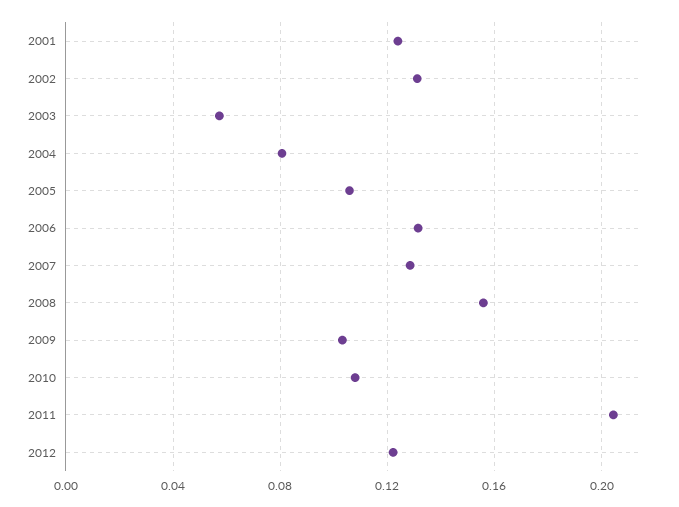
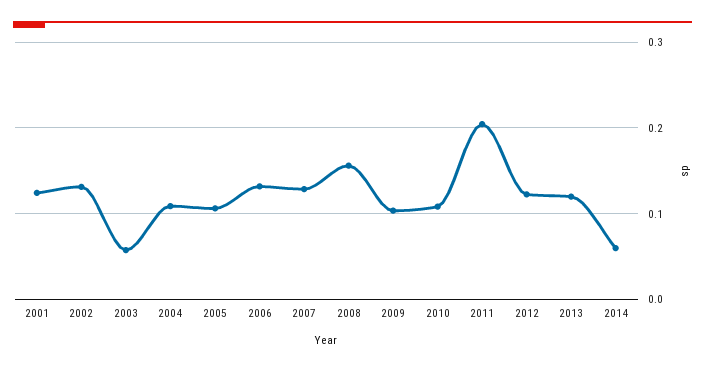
2004: 0.08 -> 0.11
2013: none -> 0.12
2014: none -> 0.06

